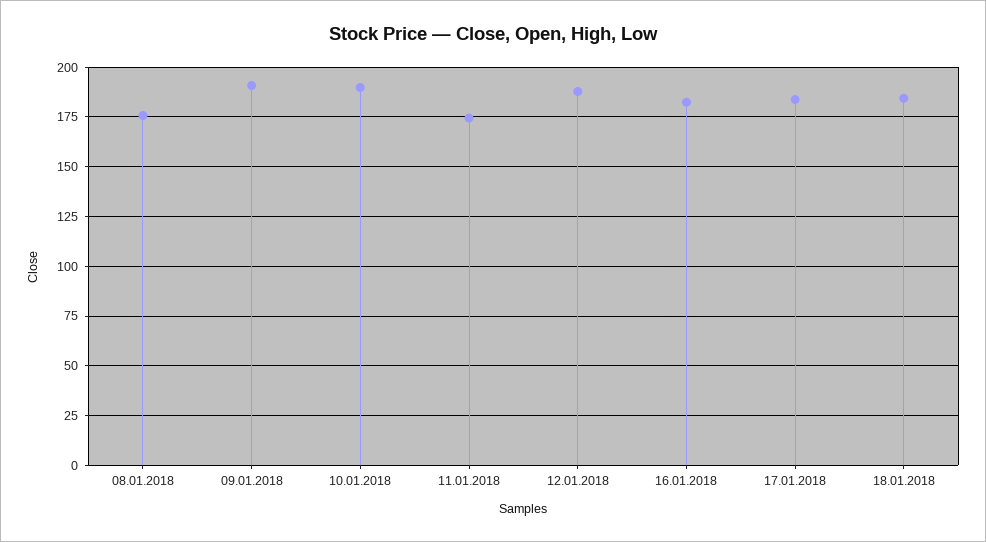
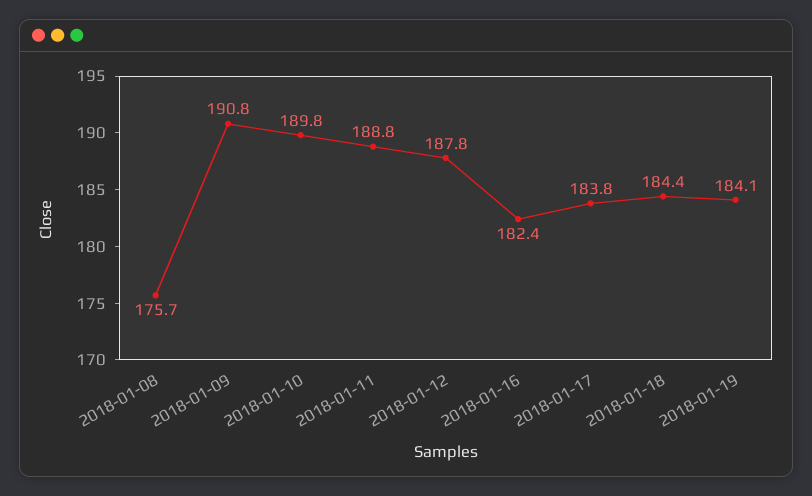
11.01.2018: 175 -> 188.8
2018-01-19: none -> 184.1

